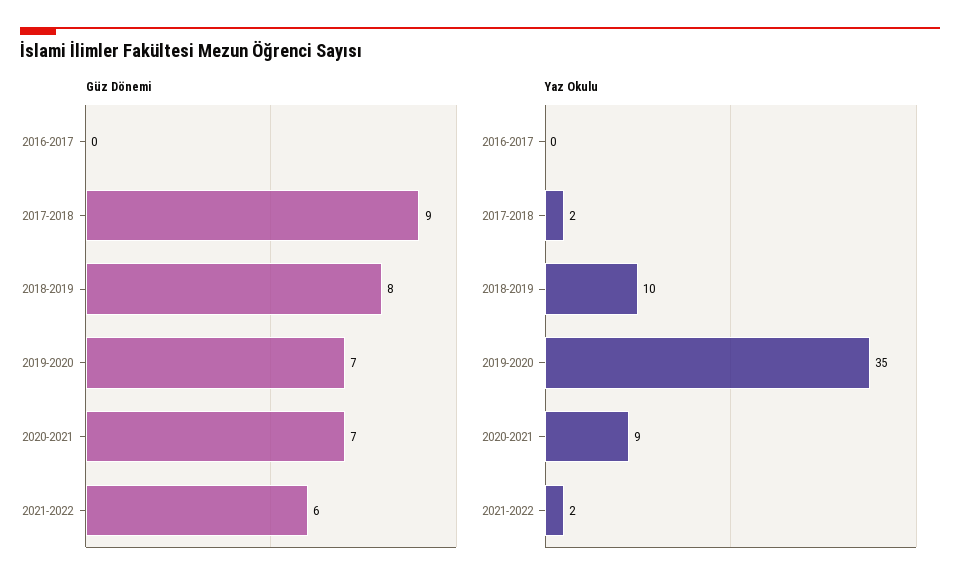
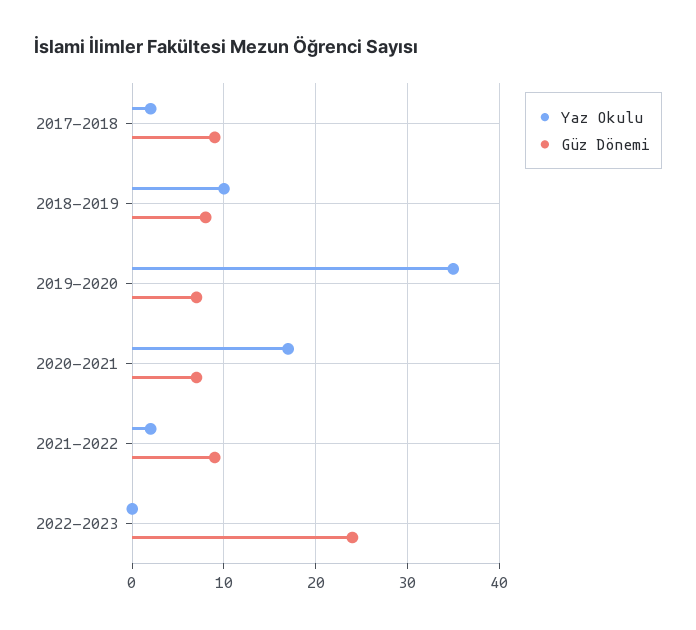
Güz Dönemi, 2016-2017: 0 -> none
Güz Dönemi, 2021-2022: 6 -> 9
Yaz Okulu, 2016-2017: 0 -> none
Yaz Okulu, 2020-2021: 9 -> 17
Yaz Okulu, 2022-2023: none -> 0
Güz Dönemi, 2022-2023: none -> 24

